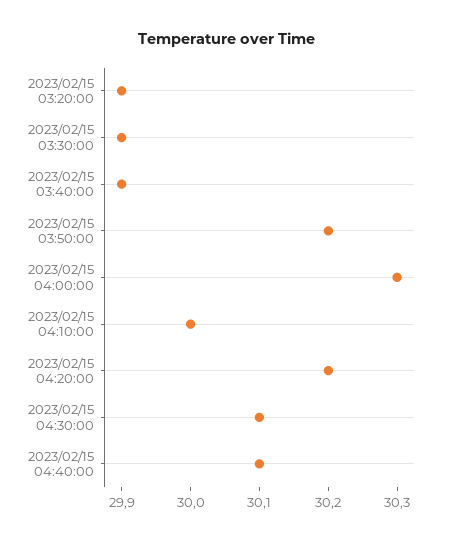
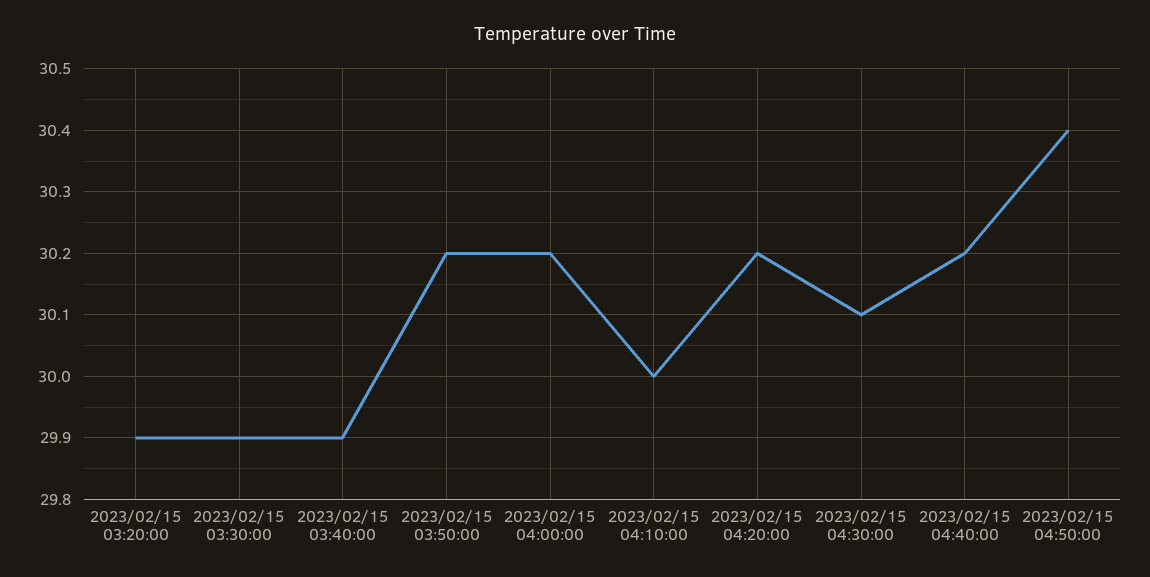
2023/02/15 04:00:00: 30.3 -> 30.2
2023/02/15 04:40:00: 30.1 -> 30.2
2023/02/15 04:50:00: none -> 30.4

